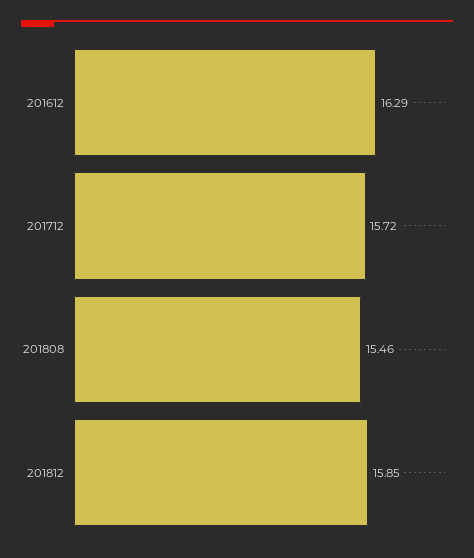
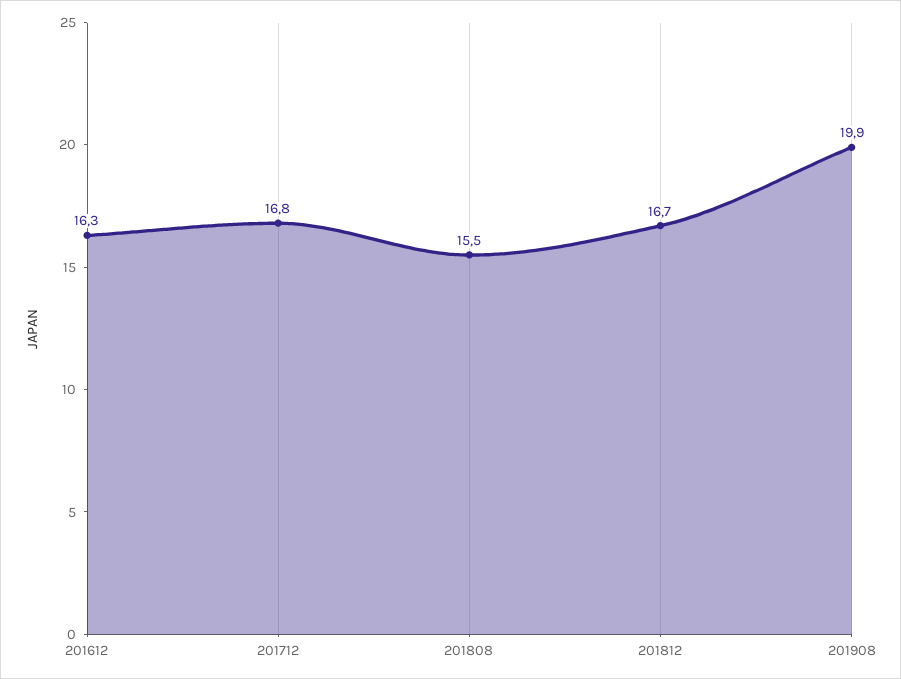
201712: 15.72 -> 16.8
201812: 15.85 -> 16.7
201908: none -> 19.9

